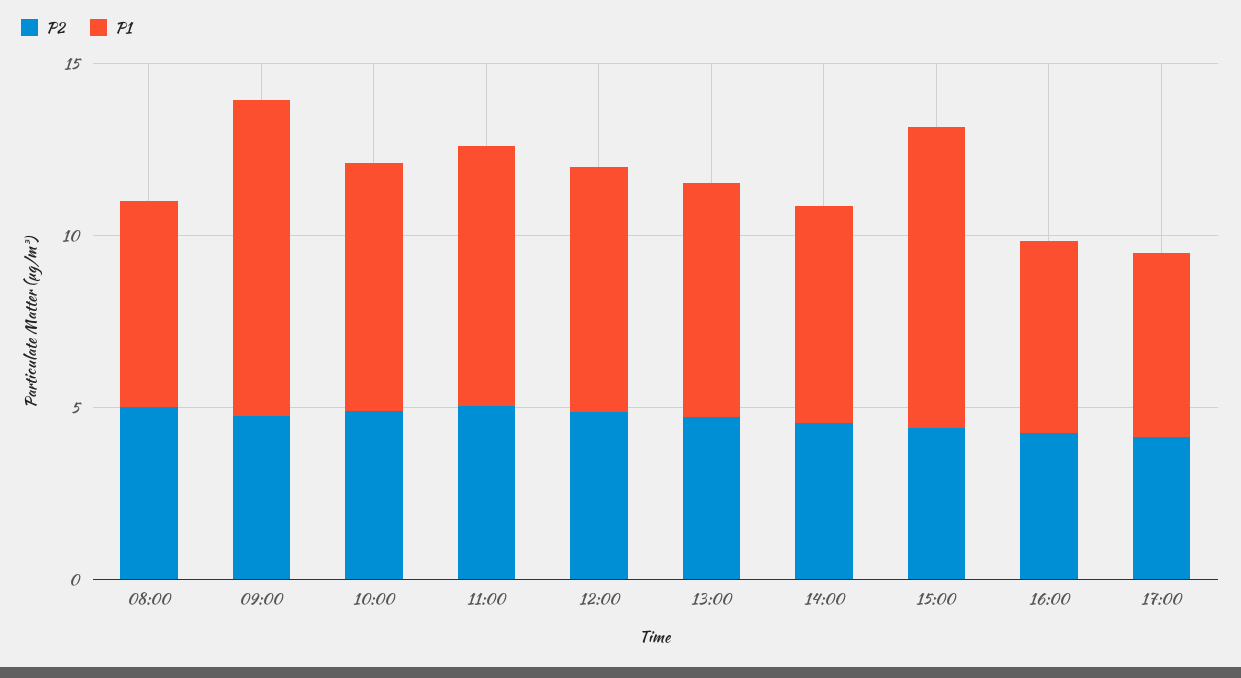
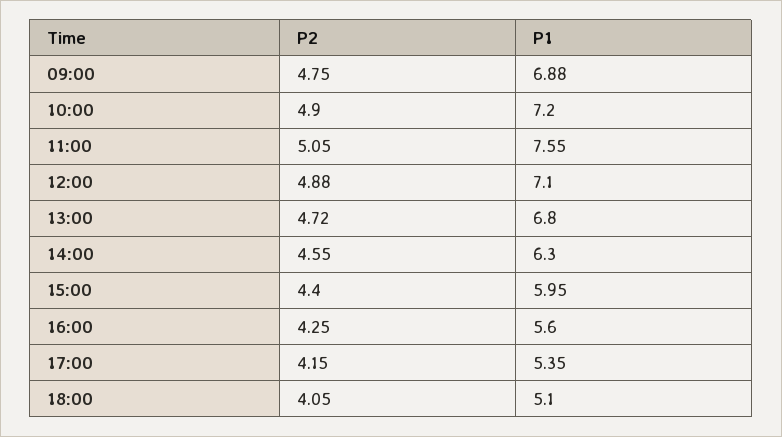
P2, 08:00: 5 -> none
P1, 08:00: 6 -> none
P1, 09:00: 9 -> 6.88
P1, 15:00: 9 -> 5.95
P2, 18:00: none -> 4.05
P1, 18:00: none -> 5.1

